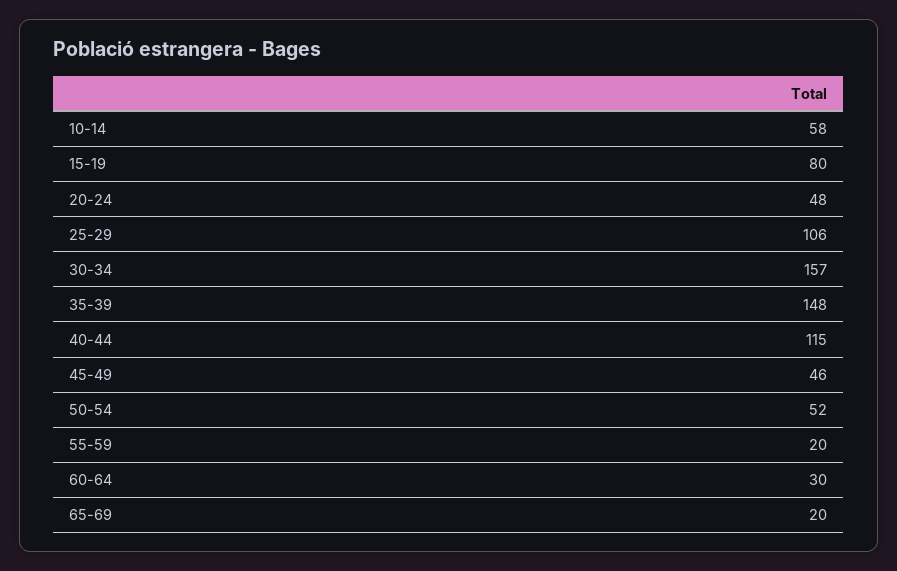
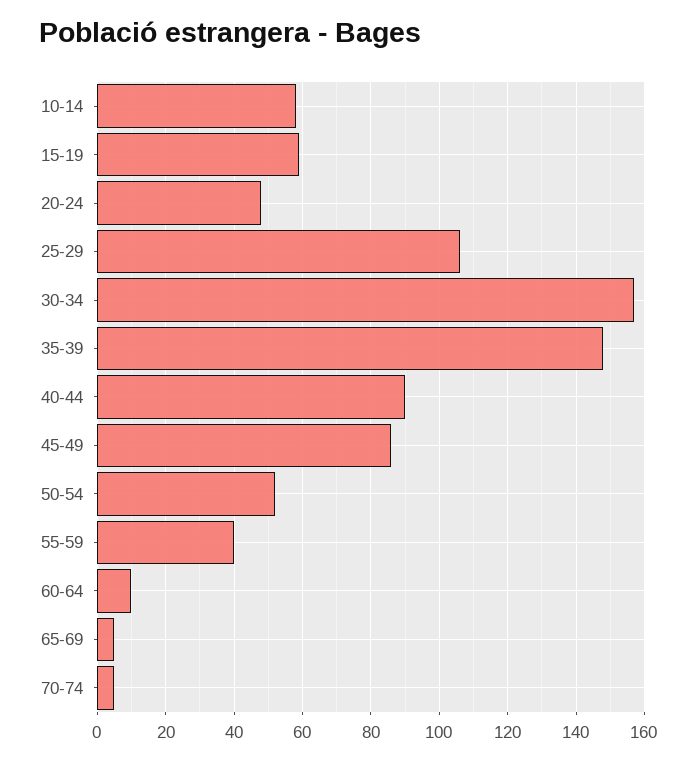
15-19: 80 -> 60
40-44: 115 -> 90
45-49: 46 -> 85
55-59: 20 -> 40
60-64: 30 -> 10
65-69: 20 -> 5
70-74: none -> 5

